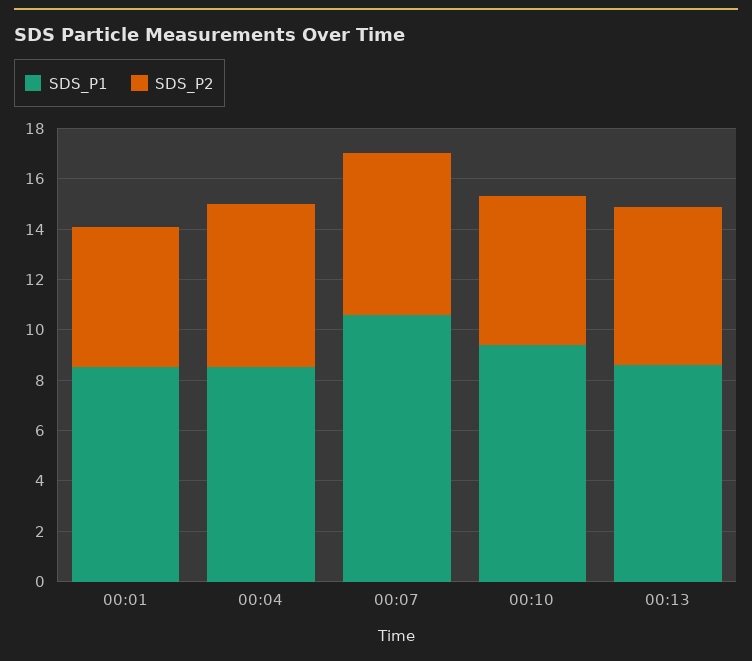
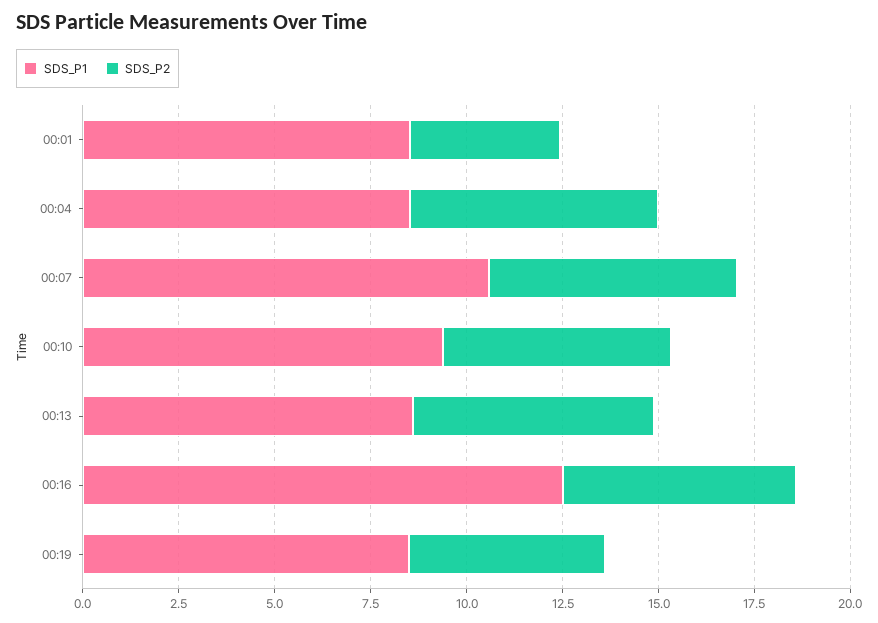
SDS_P2, 00:01: 5.5 -> 4
SDS_P1, 00:16: none -> 12.5
SDS_P2, 00:16: none -> 6
SDS_P1, 00:19: none -> 8.5
SDS_P2, 00:19: none -> 5

